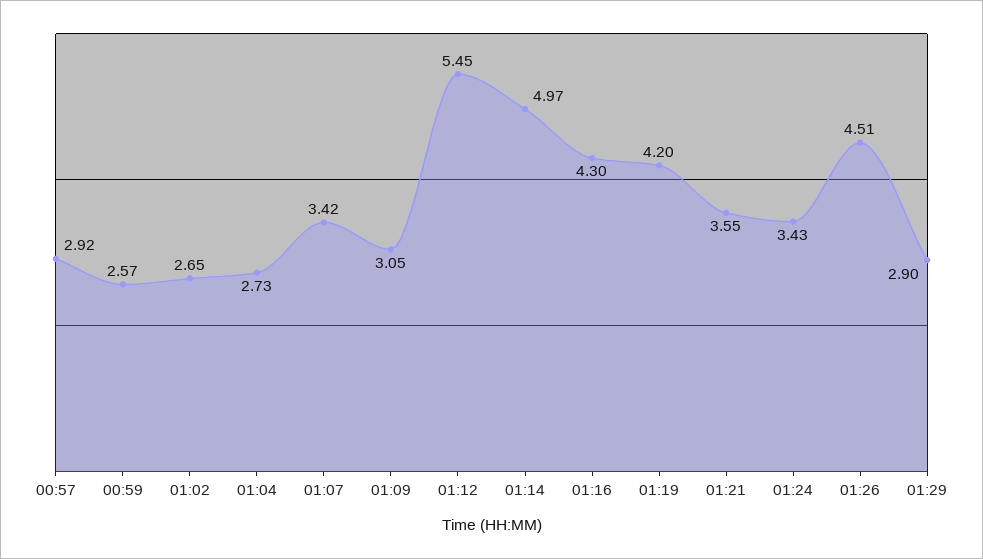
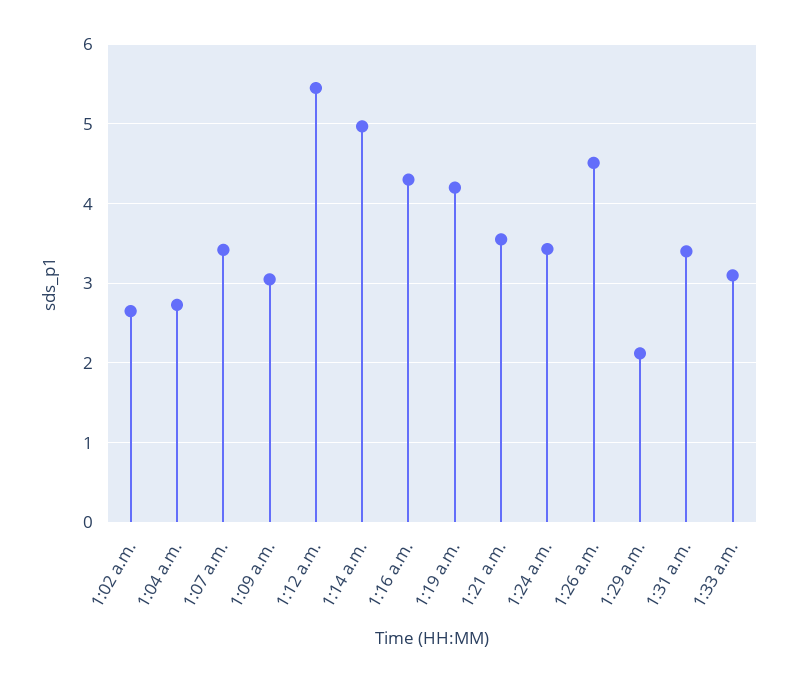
00:57: 2.92 -> none
00:59: 2.57 -> none
01:29: 2.9 -> 2.1
1:31 a.m.: none -> 3.4
1:33 a.m.: none -> 3.1

